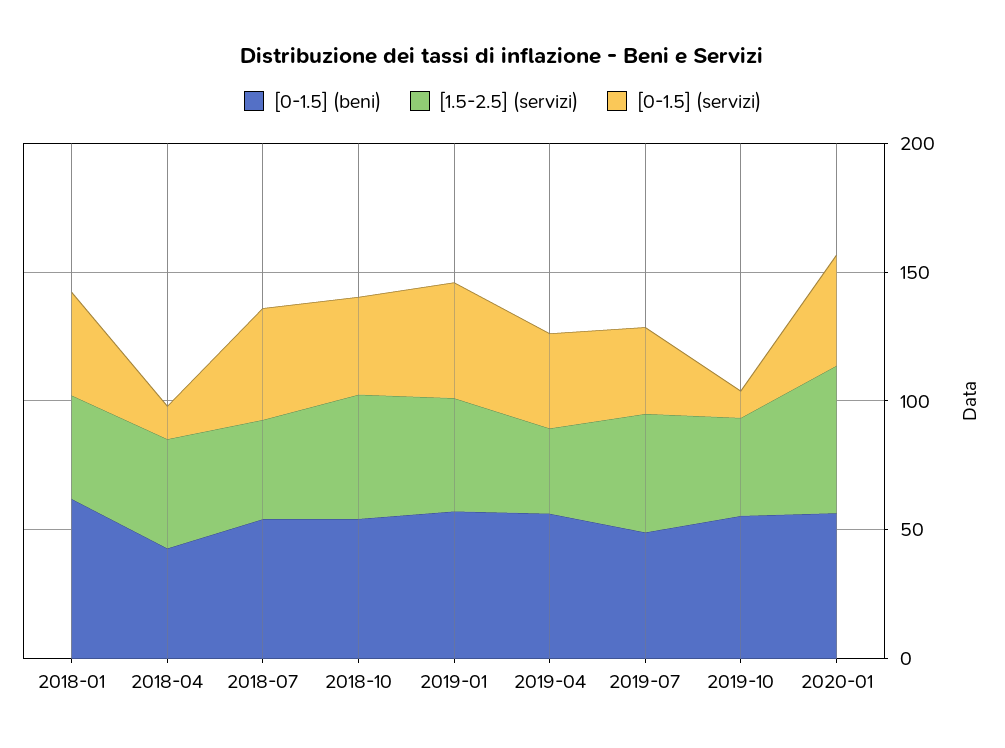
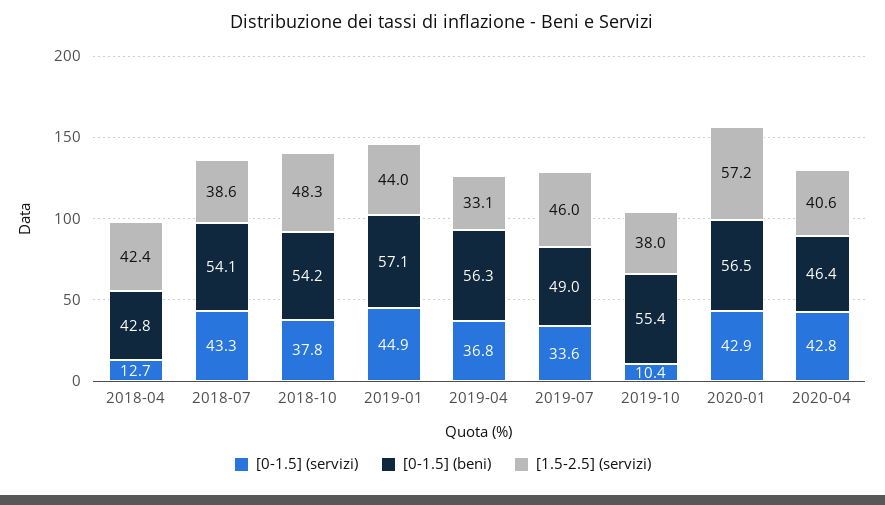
[0-1.5] (beni), 2018-01: 60 -> none
[1.5-2.5] (servizi), 2018-01: 40 -> none
[0-1.5] (servizi), 2018-01: 40 -> none
[0-1.5] (servizi), 2020-04: none -> 42.8
[0-1.5] (beni), 2020-04: none -> 46.4
[1.5-2.5] (servizi), 2020-04: none -> 40.6

